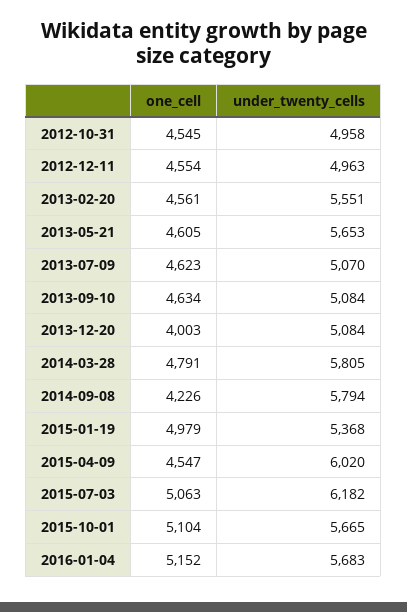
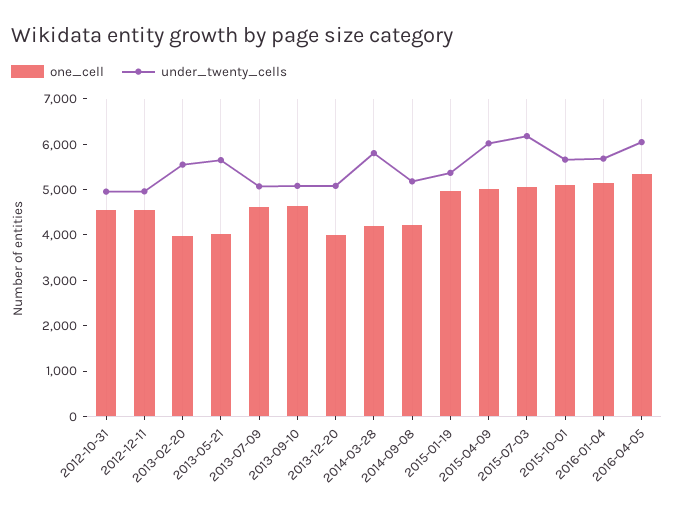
one_cell, 2013-02-20: 4561 -> 4000
one_cell, 2013-05-21: 4605 -> 4000
one_cell, 2014-03-28: 4791 -> 4200
under_twenty_cells, 2014-09-08: 5794 -> 5200
one_cell, 2015-04-09: 4547 -> 5000
one_cell, 2016-04-05: none -> 5400
under_twenty_cells, 2016-04-05: none -> 6000

